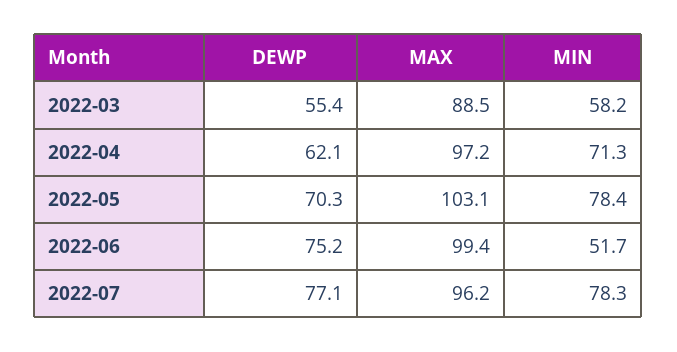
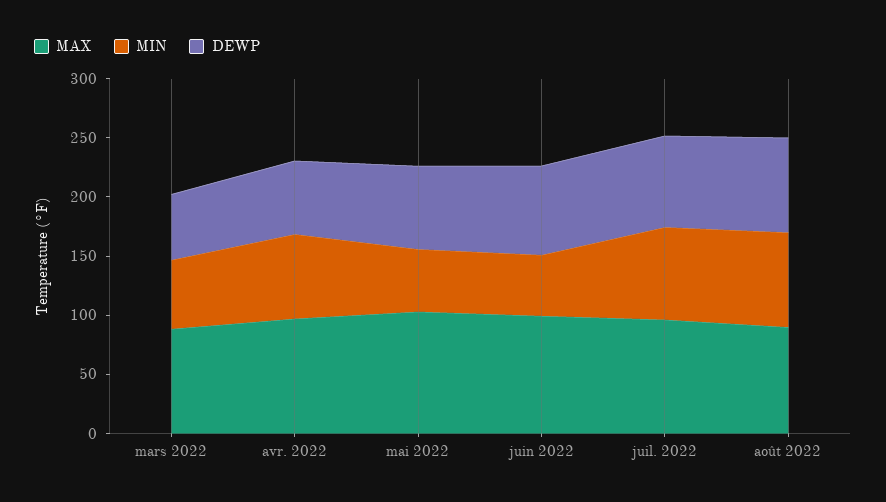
MIN, 2022-05: 78.4 -> 50
MAX, août 2022: none -> 90
MIN, août 2022: none -> 80
DEWP, août 2022: none -> 80

